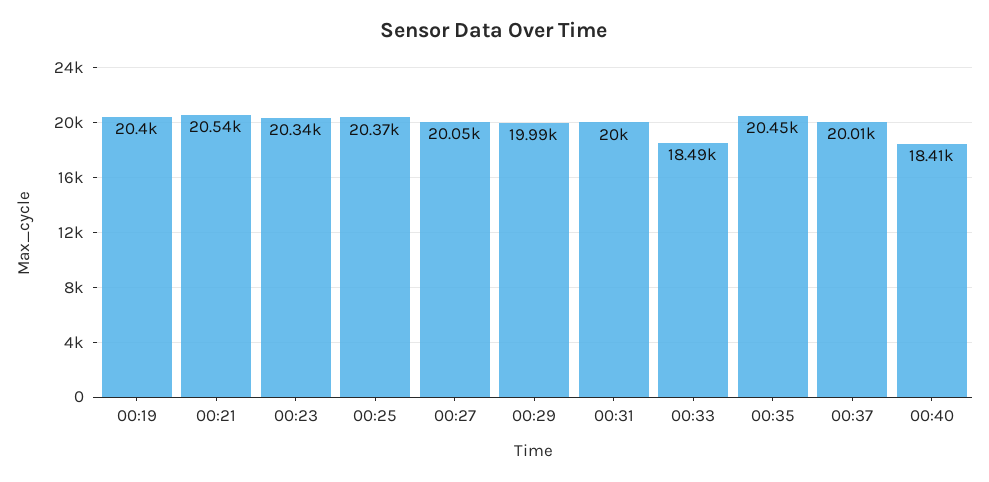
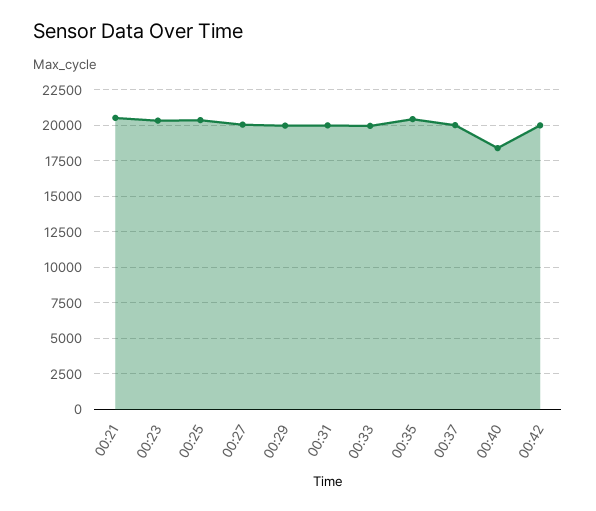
00:19: 20400 -> none
00:33: 18490 -> 20000
00:42: none -> 20000

